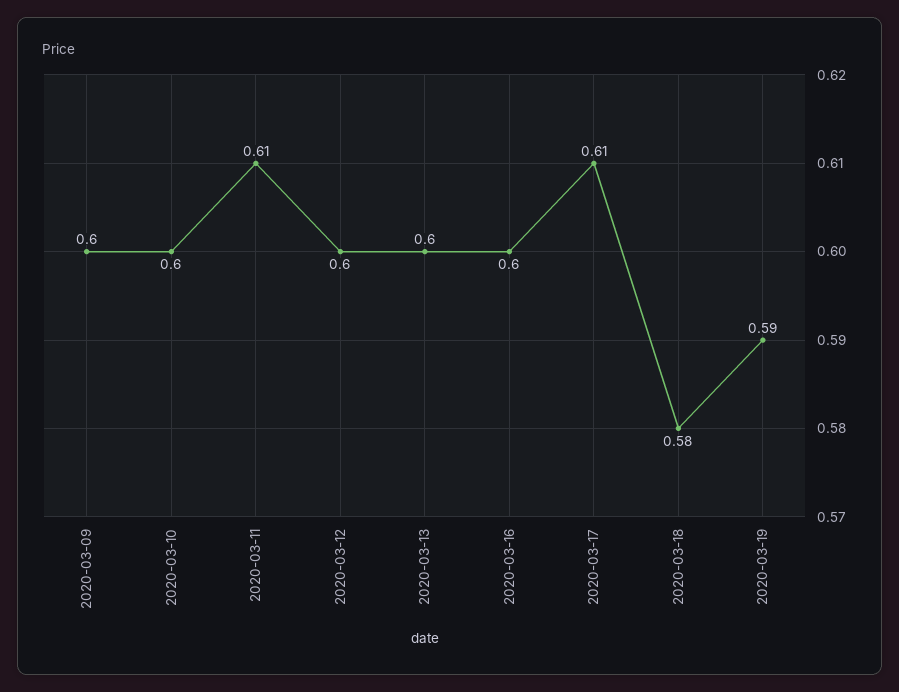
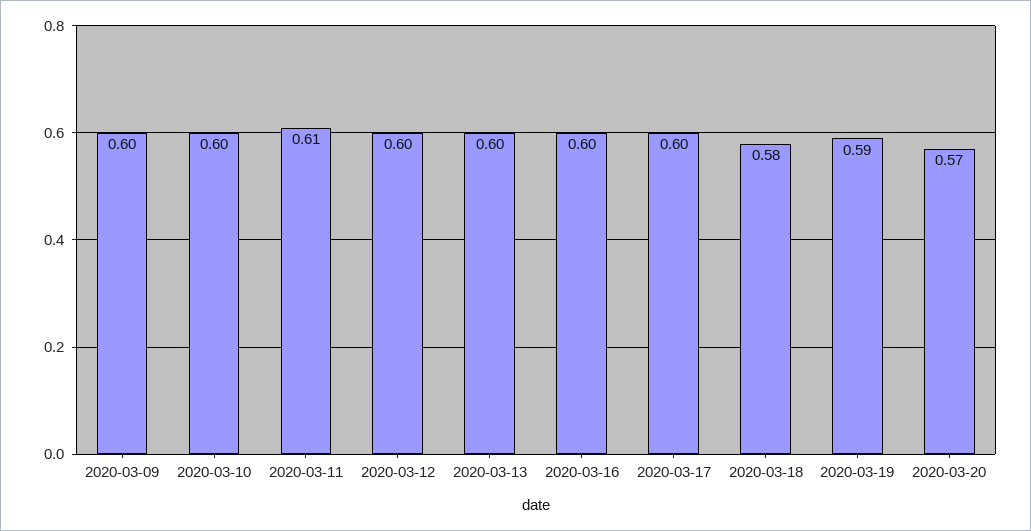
2020-03-17: 0.61 -> 0.6
2020-03-20: none -> 0.57

